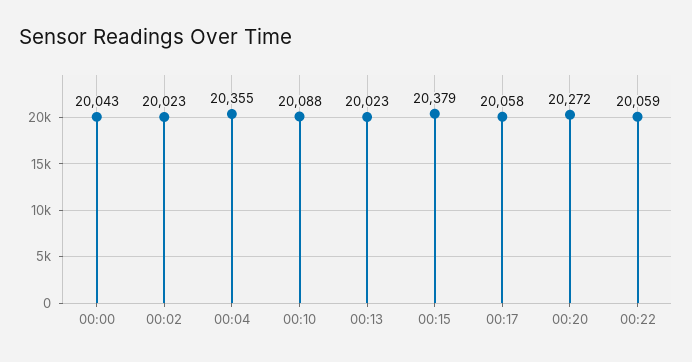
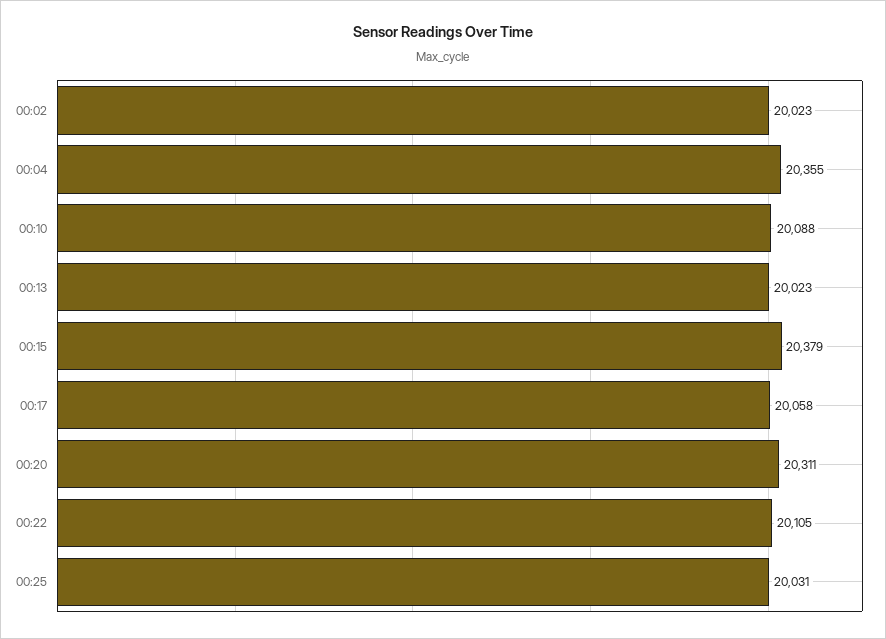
00:00: 20043 -> none
00:20: 20272 -> 20311
00:22: 20059 -> 20105
00:25: none -> 20031

